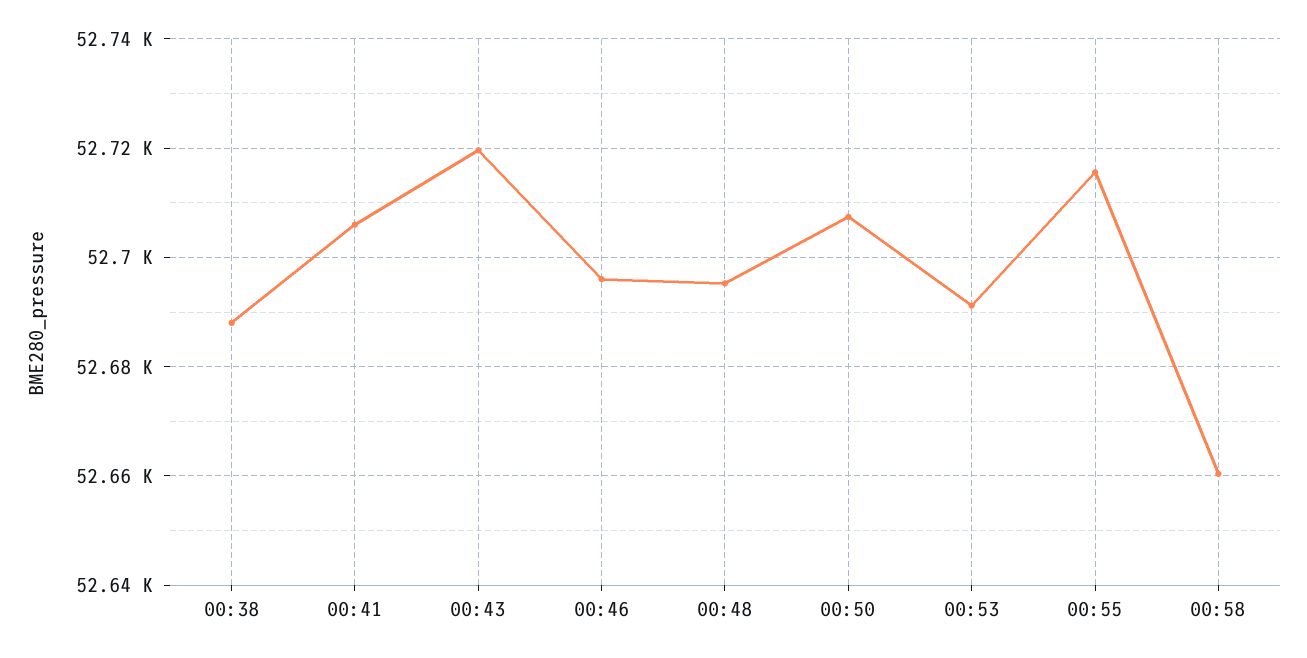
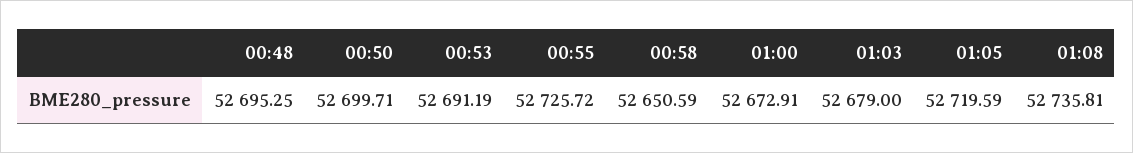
00:38: 52688 -> none
00:41: 52706 -> none
00:43: 52720 -> none
00:46: 52696 -> none
00:50: 52708 -> 52699.71
00:55: 52716 -> 52725.72
00:58: 52660 -> 52650.59
01:00: none -> 52672.91
01:03: none -> 52679
01:05: none -> 52719.59
01:08: none -> 52735.81

